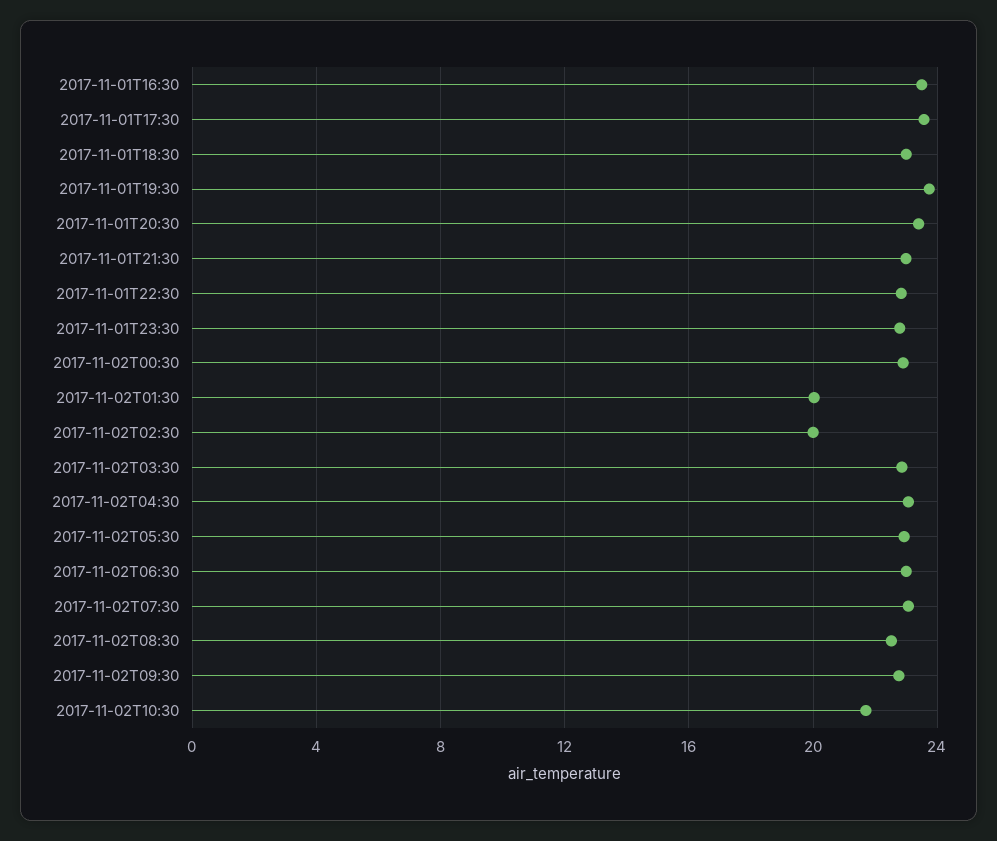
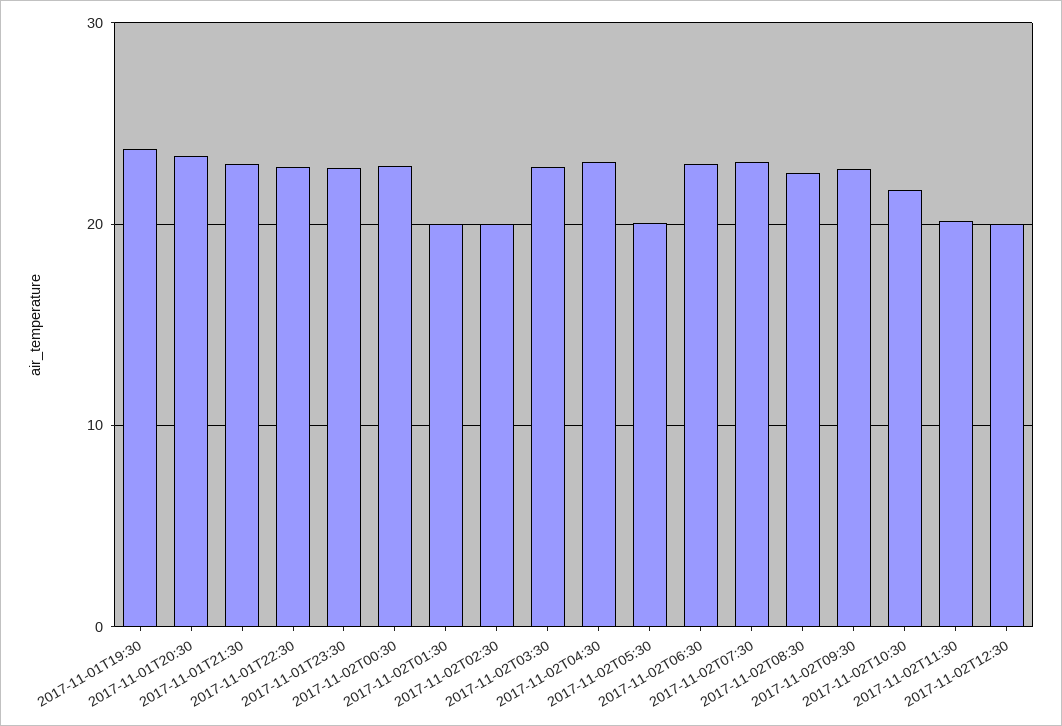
2017-11-01T16:30: 23.5 -> none
2017-11-01T17:30: 23.5 -> none
2017-11-01T18:30: 23 -> none
2017-11-02T05:30: 23 -> 20
2017-11-02T11:30: none -> 20
2017-11-02T12:30: none -> 20

